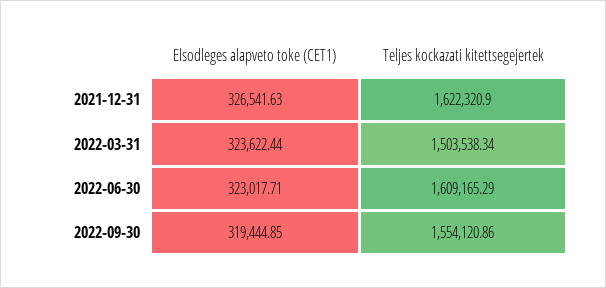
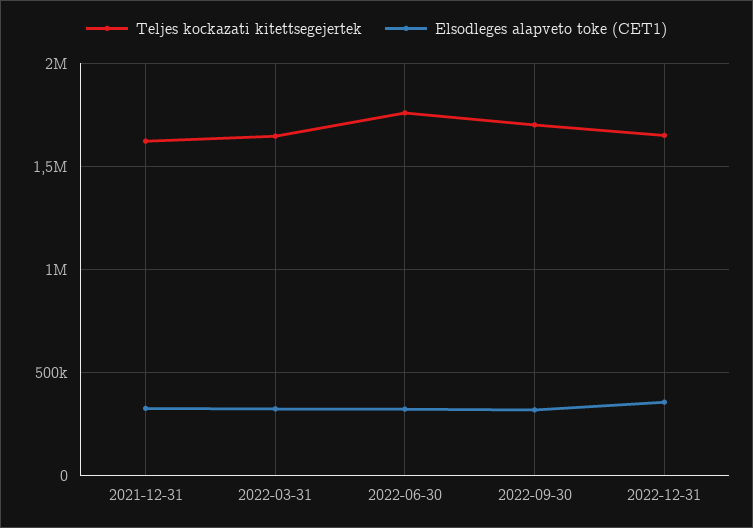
Teljes kockazati kitettsegejertek, 2022-03-31: 1503538.34 -> 1650000
Teljes kockazati kitettsegejertek, 2022-06-30: 1609165.29 -> 1750000
Teljes kockazati kitettsegejertek, 2022-09-30: 1554120.86 -> 1700000
Teljes kockazati kitettsegejertek, 2022-12-31: none -> 1650000
Elsodleges alapveto toke (CET1), 2022-12-31: none -> 350000

